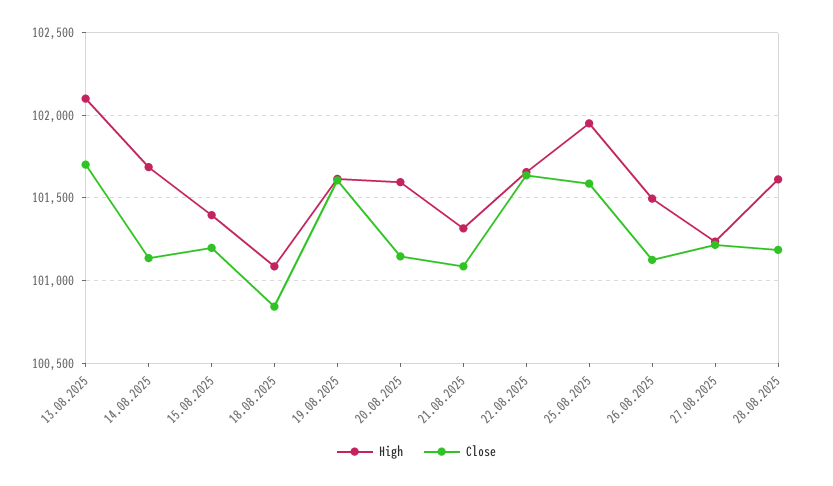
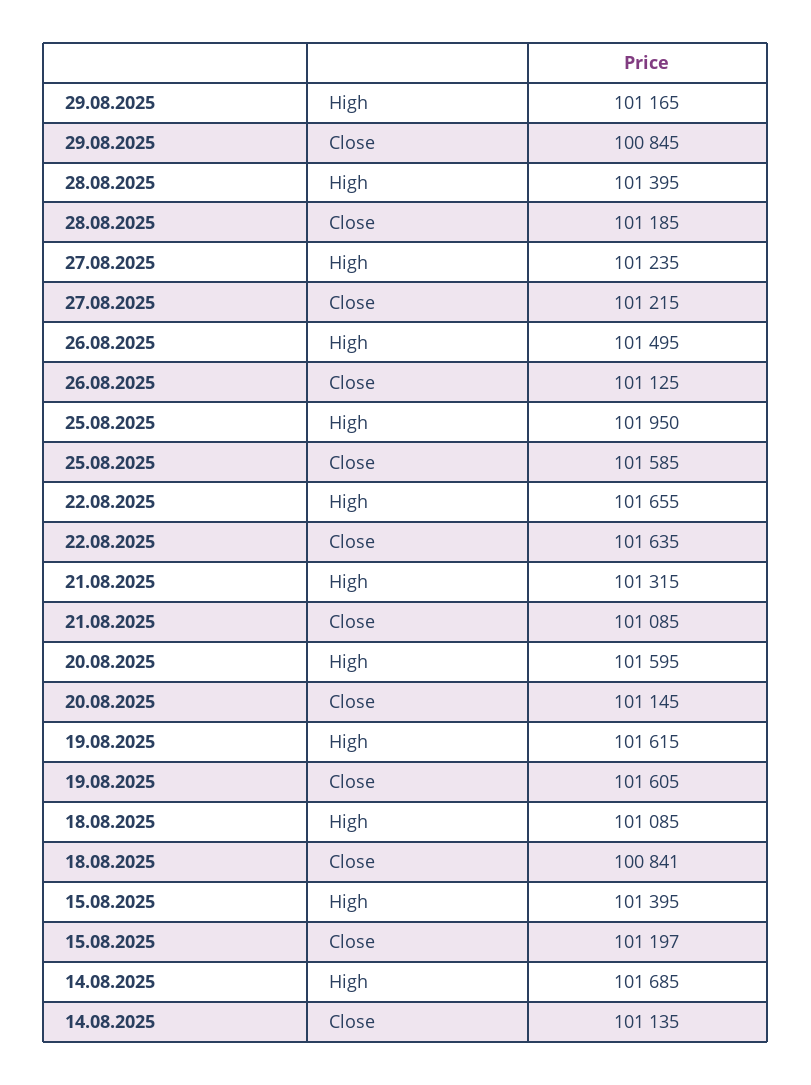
High, 13.08.2025: 102100 -> none
Close, 13.08.2025: 101700 -> none
High, 28.08.2025: 101600 -> 101395
High, 29.08.2025: none -> 101165
Close, 29.08.2025: none -> 100845

